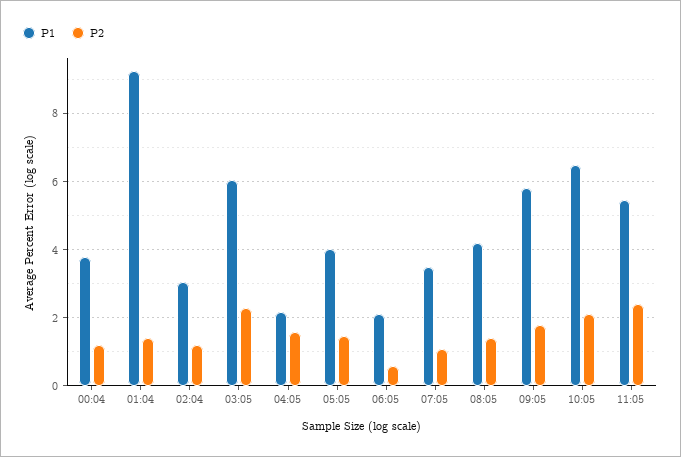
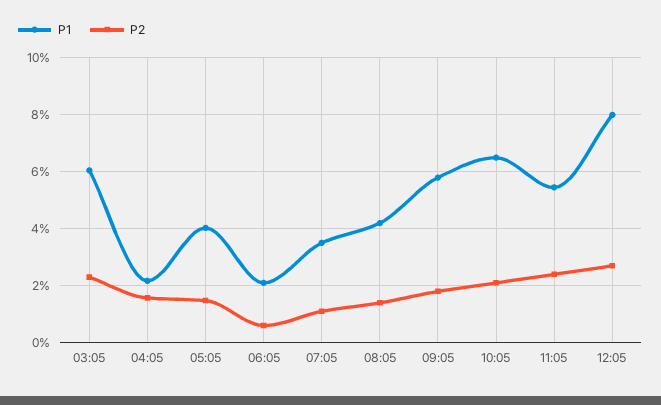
P1, 00:04: 3.8 -> none
P2, 00:04: 1.2 -> none
P1, 01:04: 9.2 -> none
P2, 01:04: 1.4 -> none
P1, 02:04: 3 -> none
P2, 02:04: 1.2 -> none
P1, 12:05: none -> 8
P2, 12:05: none -> 2.75

